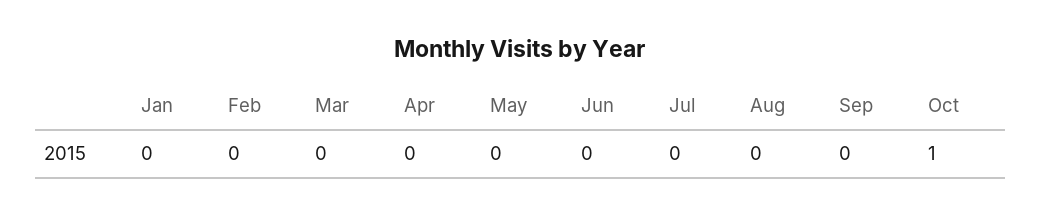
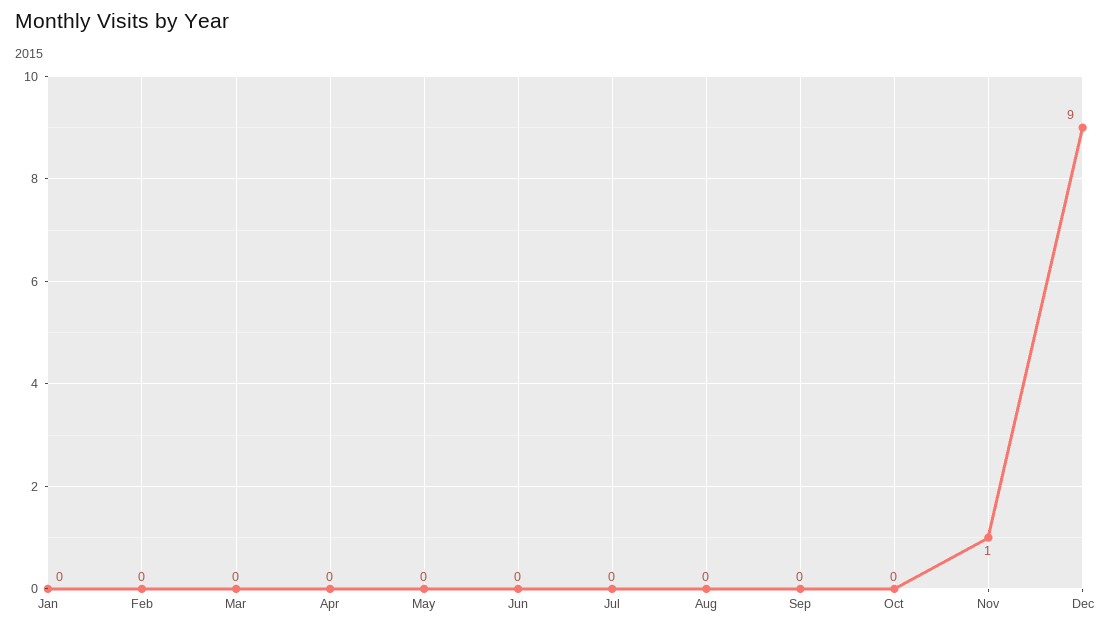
Oct: 1 -> 0
Nov: none -> 1
Dec: none -> 9

